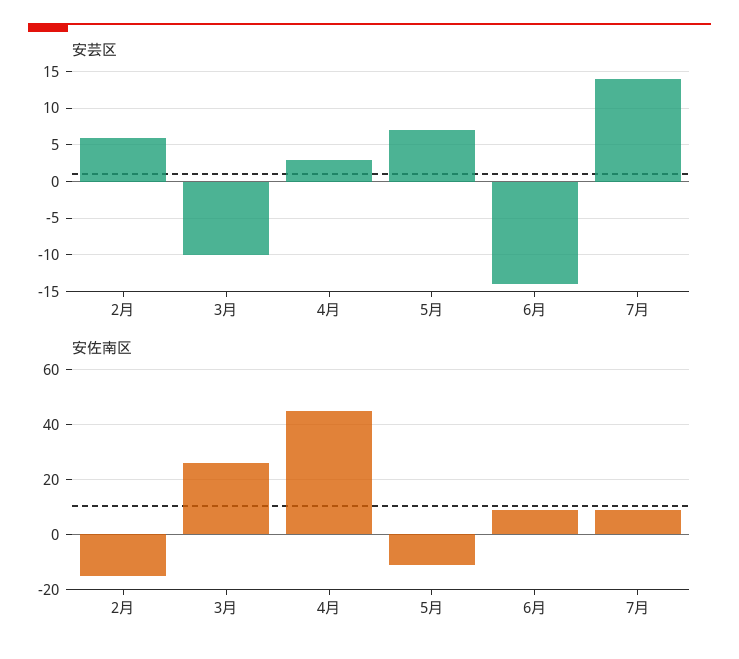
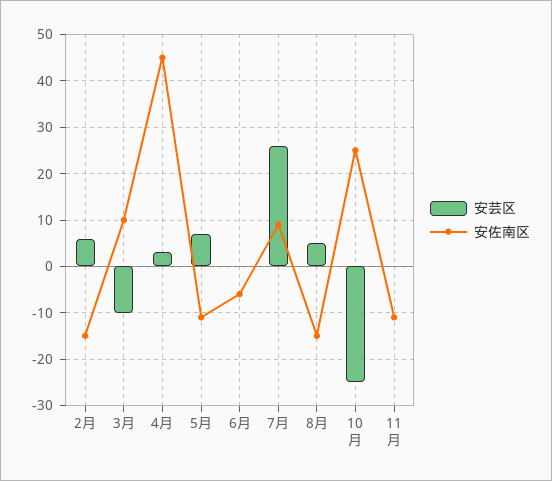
安芸区, 6月: -14 -> 0
安芸区, 7月: 14 -> 25
安佐南区, 3月: 25 -> 10
安佐南区, 6月: 10 -> -5
安芸区, 8月: none -> 5
安佐南区, 8月: none -> -15
安芸区, 10月: none -> -25
安佐南区, 10月: none -> 25
安芸区, 11月: none -> 0
安佐南区, 11月: none -> -10

